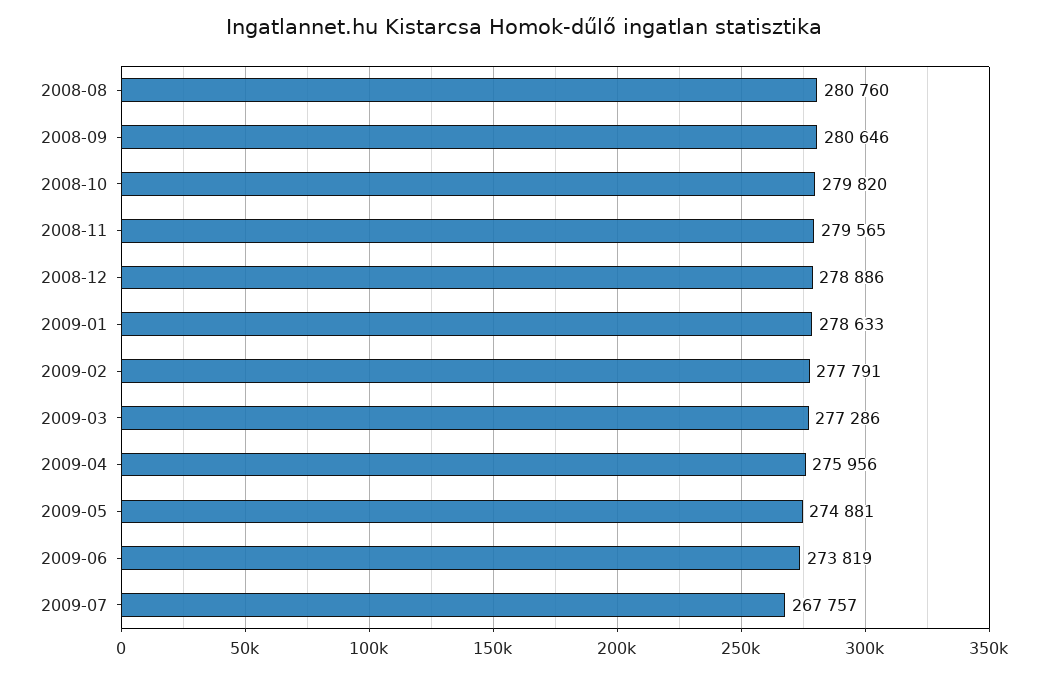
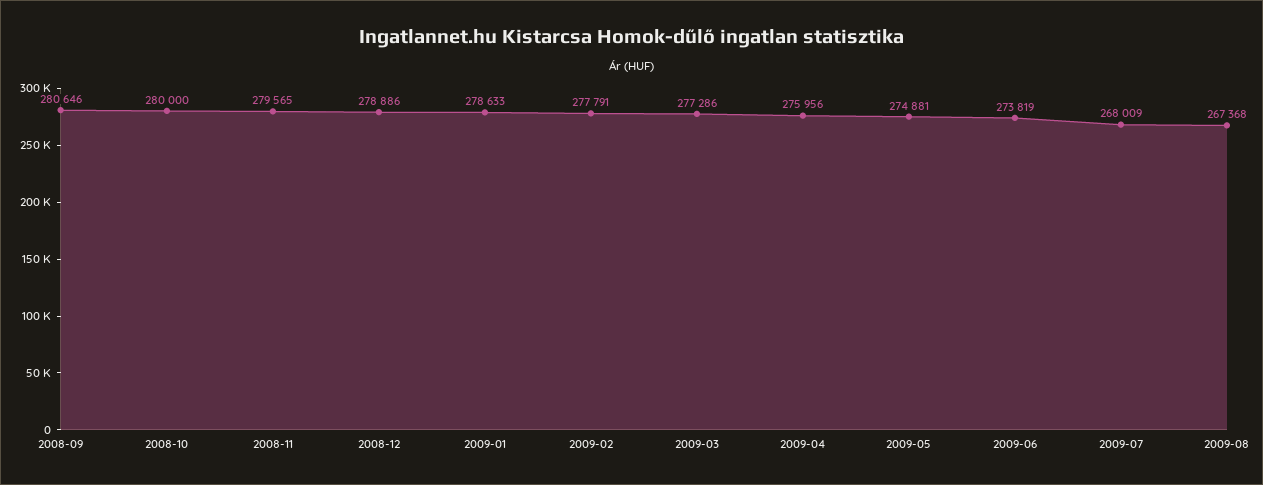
2008-08: 280760 -> none
2008-10: 279820 -> 280000
2009-07: 267757 -> 268009
2009-08: none -> 267368

